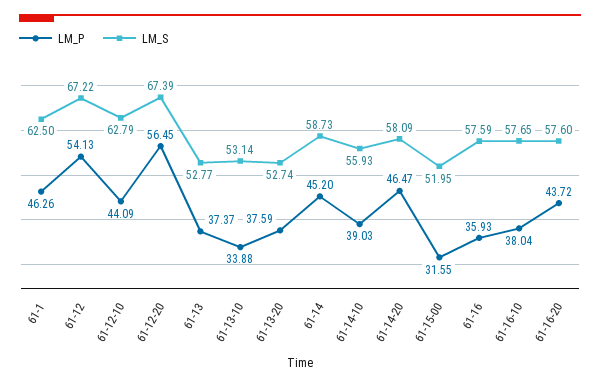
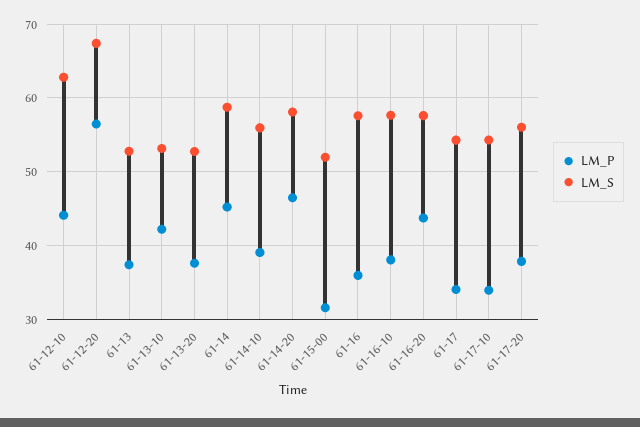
LM_P, 61-1: 46.26 -> none
LM_S, 61-1: 62.5 -> none
LM_P, 61-12: 54.13 -> none
LM_S, 61-12: 67.22 -> none
LM_P, 61-13-10: 33.88 -> 42
LM_P, 61-17: none -> 34
LM_S, 61-17: none -> 54
LM_P, 61-17-10: none -> 34
LM_S, 61-17-10: none -> 54
LM_P, 61-17-20: none -> 38
LM_S, 61-17-20: none -> 56

